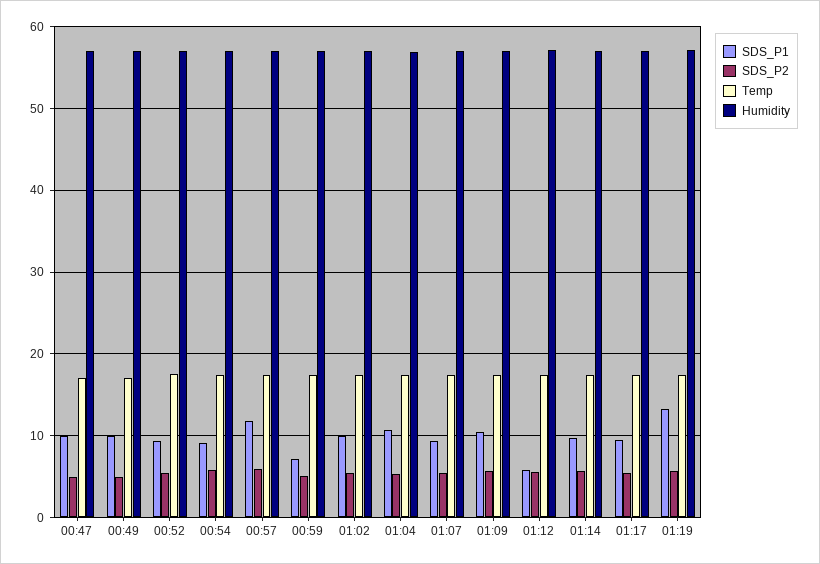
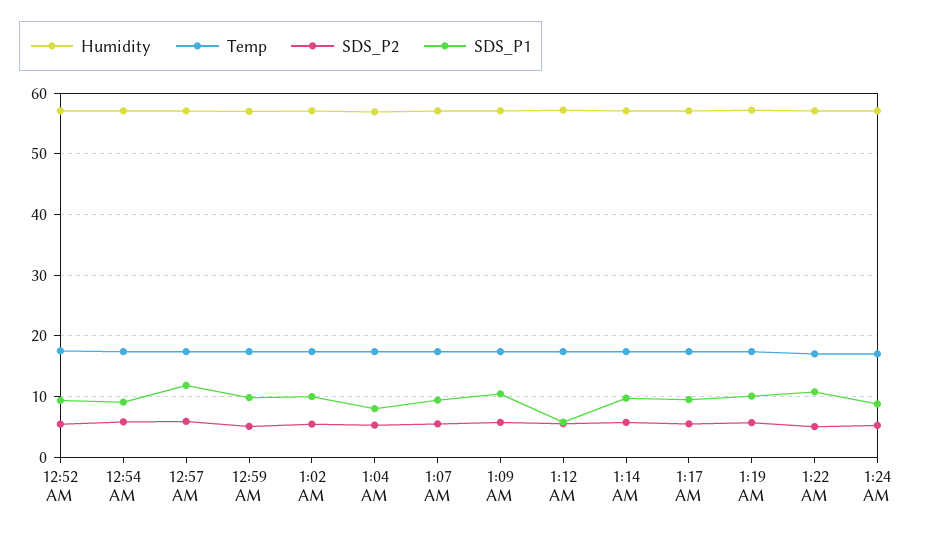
SDS_P1, 00:47: 10 -> none
SDS_P2, 00:47: 5 -> none
Temp, 00:47: 17 -> none
Humidity, 00:47: 57 -> none
SDS_P1, 00:49: 10 -> none
SDS_P2, 00:49: 5 -> none
Temp, 00:49: 17 -> none
Humidity, 00:49: 57 -> none
SDS_P1, 00:59: 7 -> 10
SDS_P1, 01:04: 11 -> 8
SDS_P1, 01:19: 13 -> 10
Humidity, 1:22 AM: none -> 57
Temp, 1:22 AM: none -> 17
SDS_P2, 1:22 AM: none -> 5
SDS_P1, 1:22 AM: none -> 11
Humidity, 1:24 AM: none -> 57
Temp, 1:24 AM: none -> 17
SDS_P2, 1:24 AM: none -> 5
SDS_P1, 1:24 AM: none -> 9

